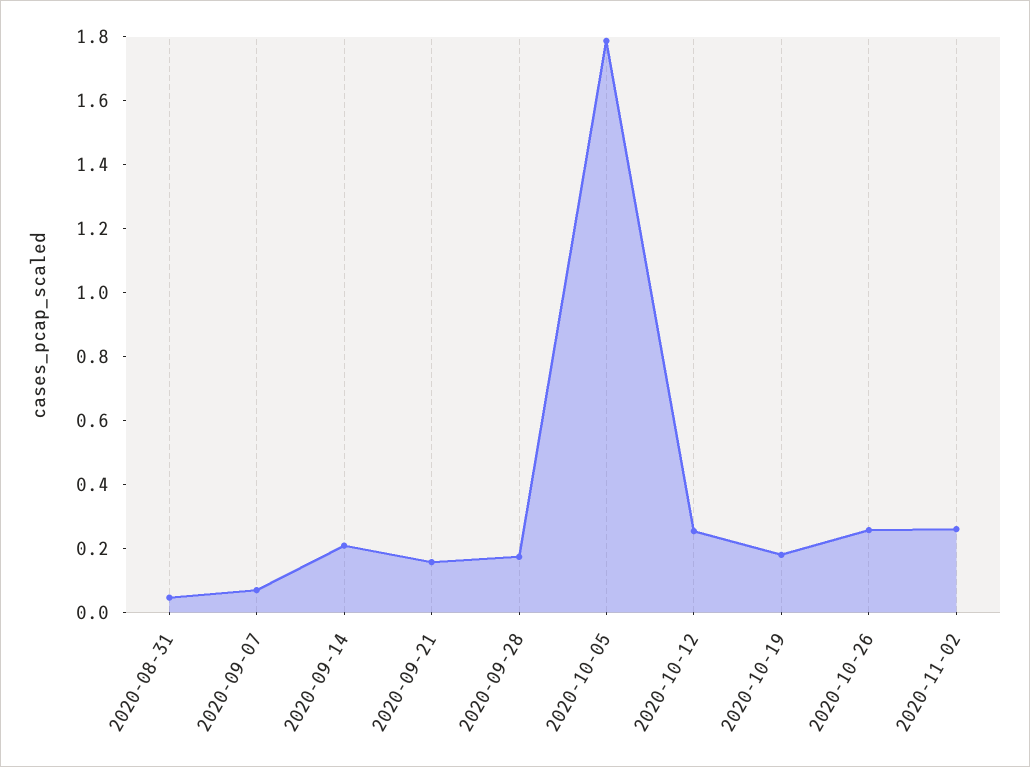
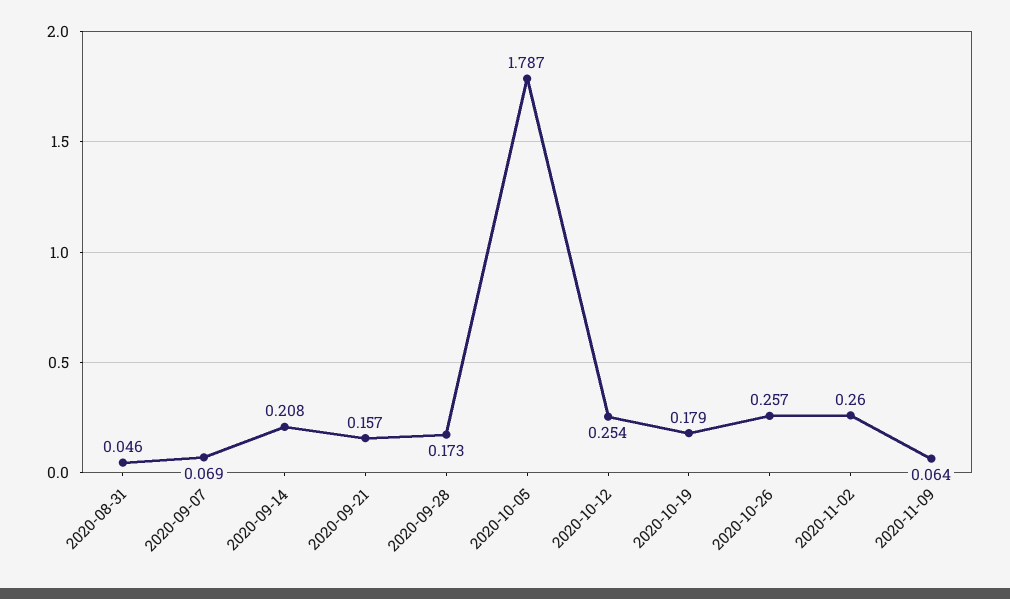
2020-11-09: none -> 0.064

